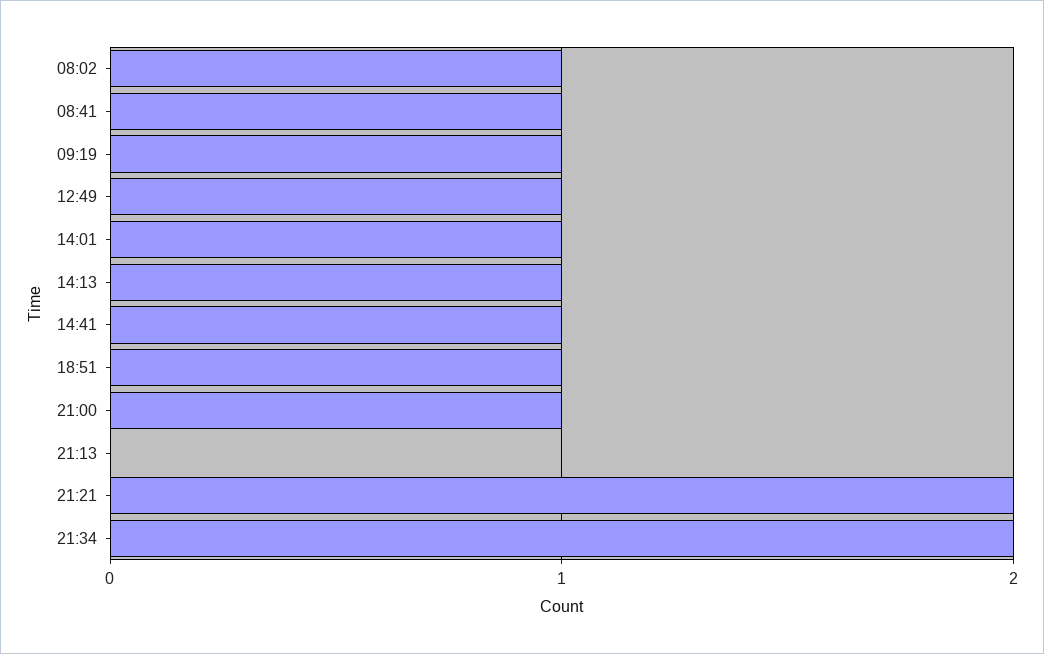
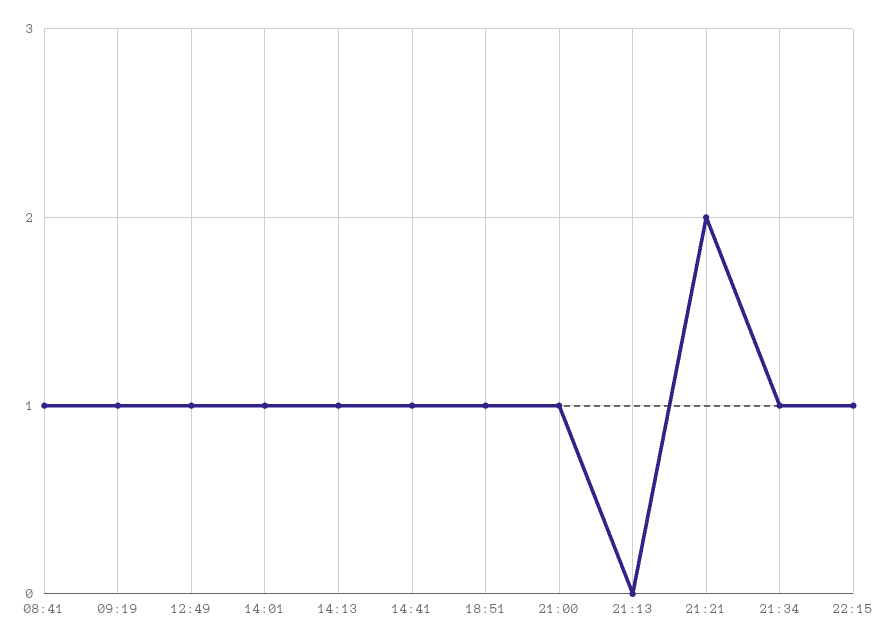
08:02: 1 -> none
21:34: 2 -> 1
22:15: none -> 1

